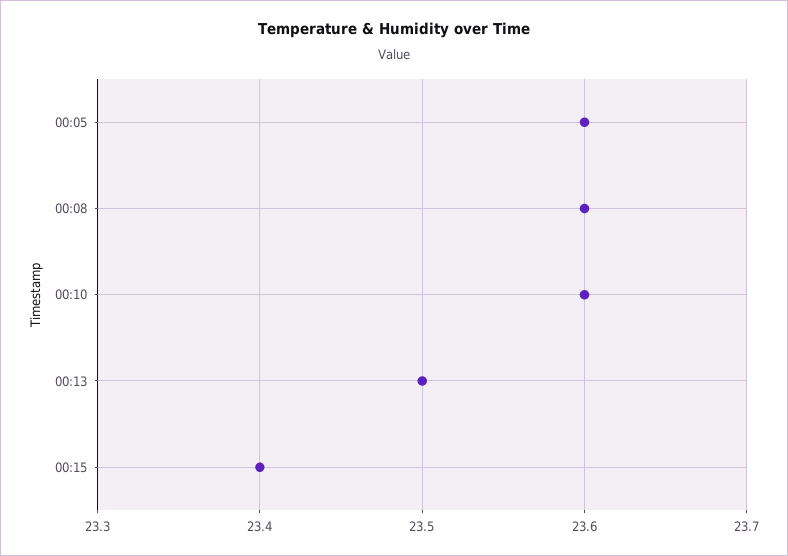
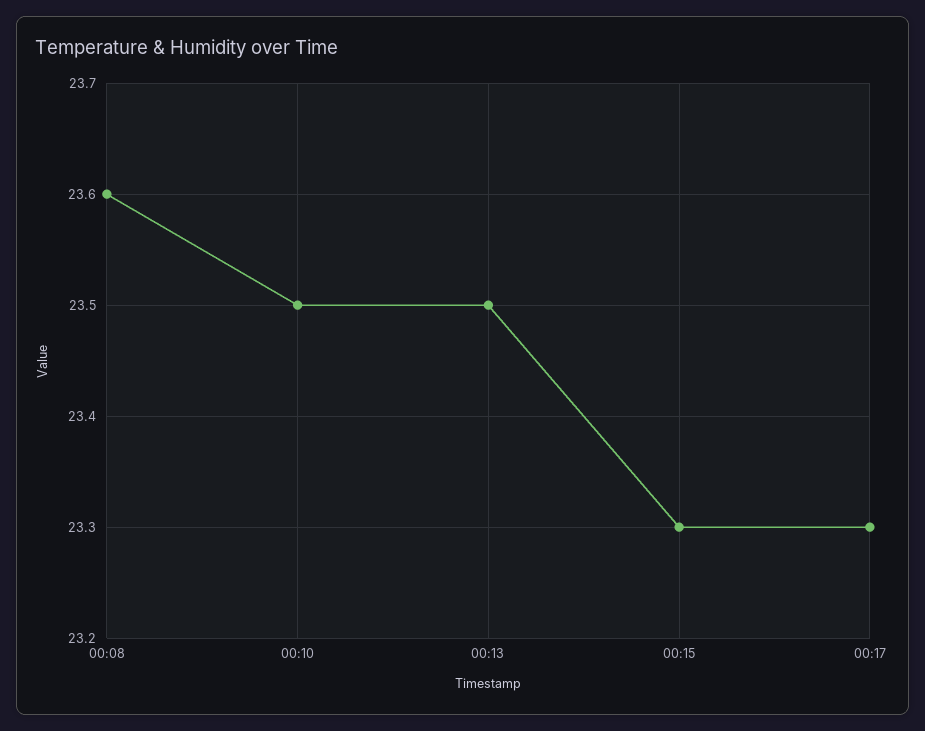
00:05: 23.6 -> none
00:10: 23.6 -> 23.5
00:15: 23.4 -> 23.3
00:17: none -> 23.3

